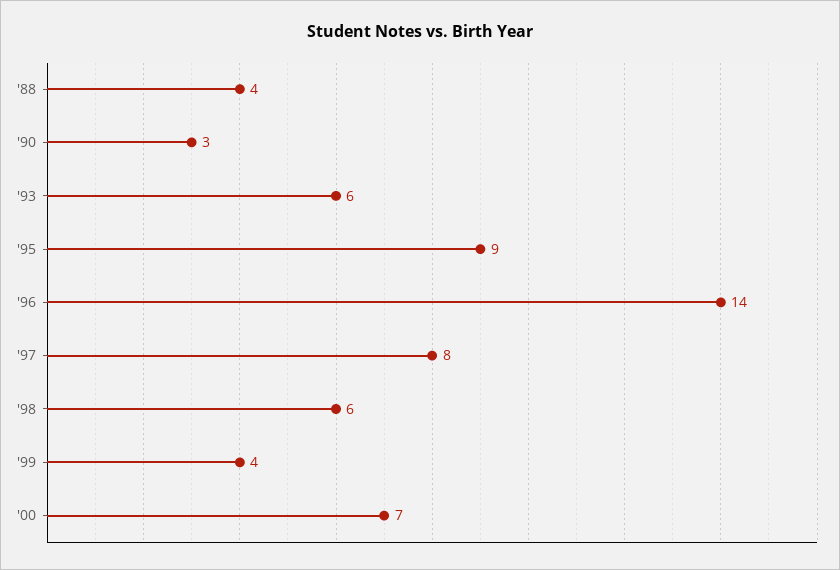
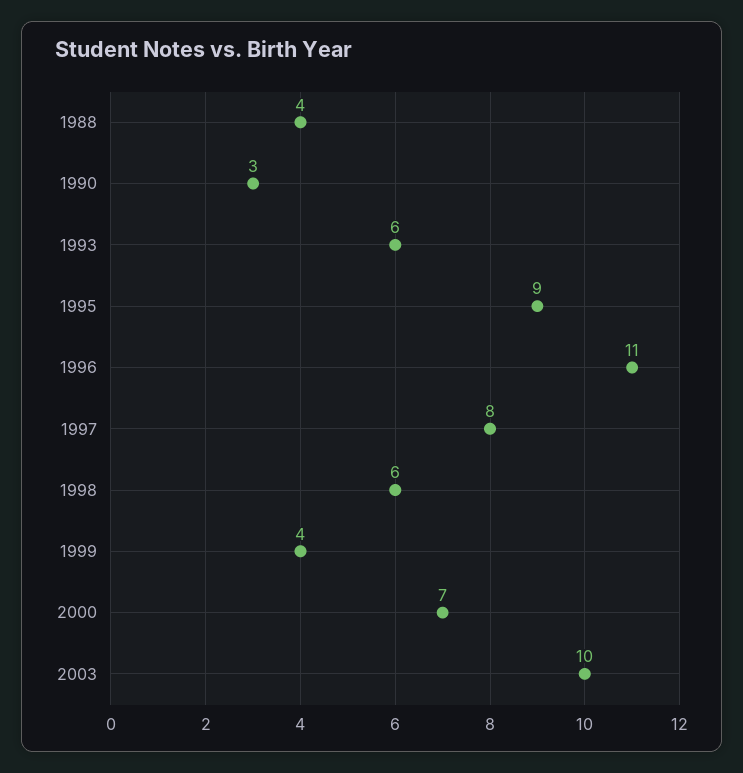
'96: 14 -> 11
2003: none -> 10

